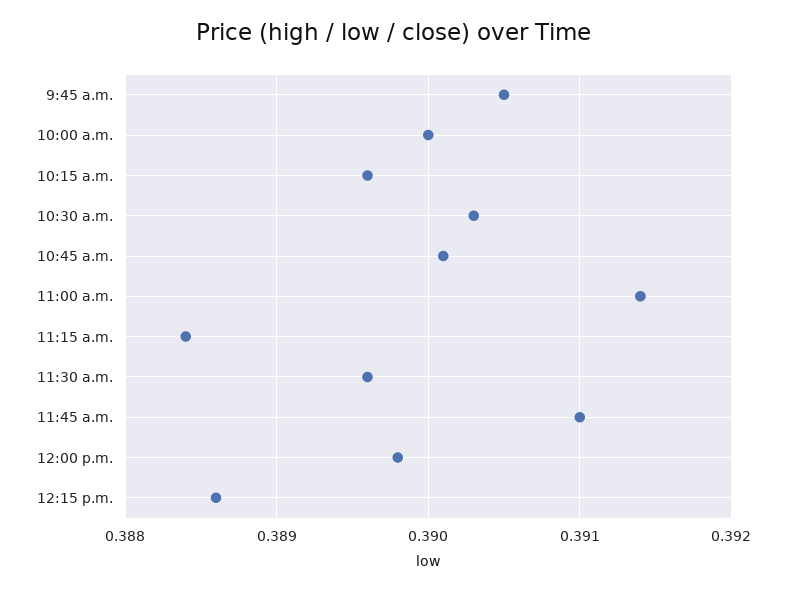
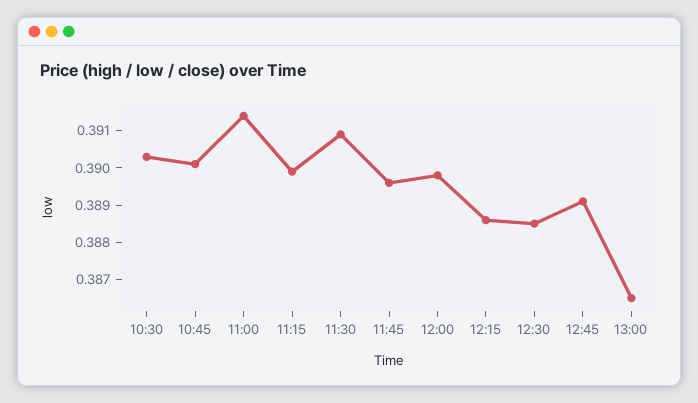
9:45 a.m.: 0.3905 -> none
10:00 a.m.: 0.39 -> none
10:15 a.m.: 0.3896 -> none
11:15 a.m.: 0.3884 -> 0.39
11:30 a.m.: 0.3896 -> 0.391
11:45 a.m.: 0.391 -> 0.3895
12:30: none -> 0.3885
12:45: none -> 0.389
13:00: none -> 0.3865

